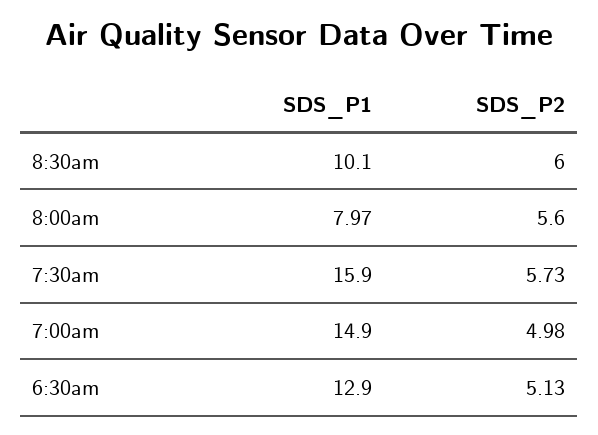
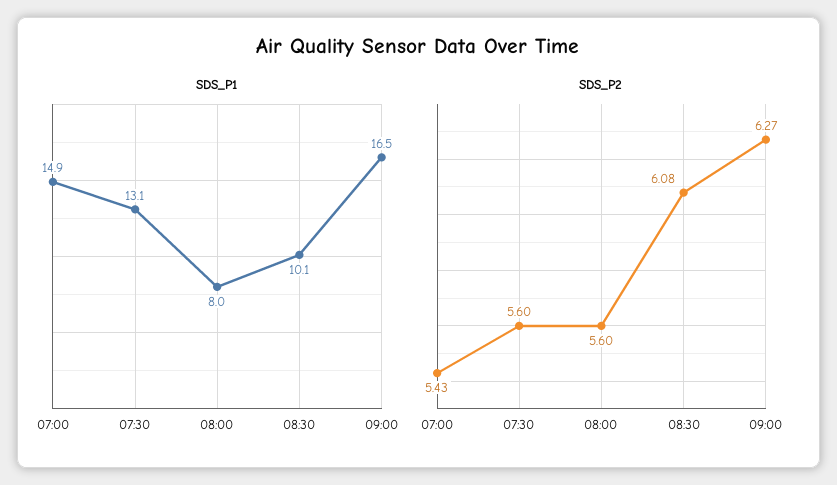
SDS_P2, 8:30am: 6 -> 6.08
SDS_P1, 7:30am: 15.9 -> 13.1
SDS_P2, 7:30am: 5.73 -> 5.6
SDS_P2, 7:00am: 4.98 -> 5.43
SDS_P1, 6:30am: 12.9 -> none
SDS_P2, 6:30am: 5.13 -> none
SDS_P1, 09:00: none -> 16.5
SDS_P2, 09:00: none -> 6.27

